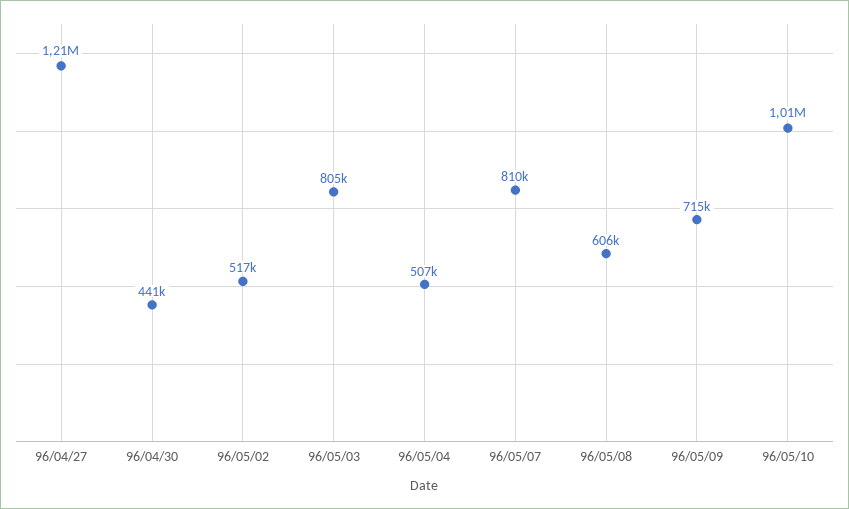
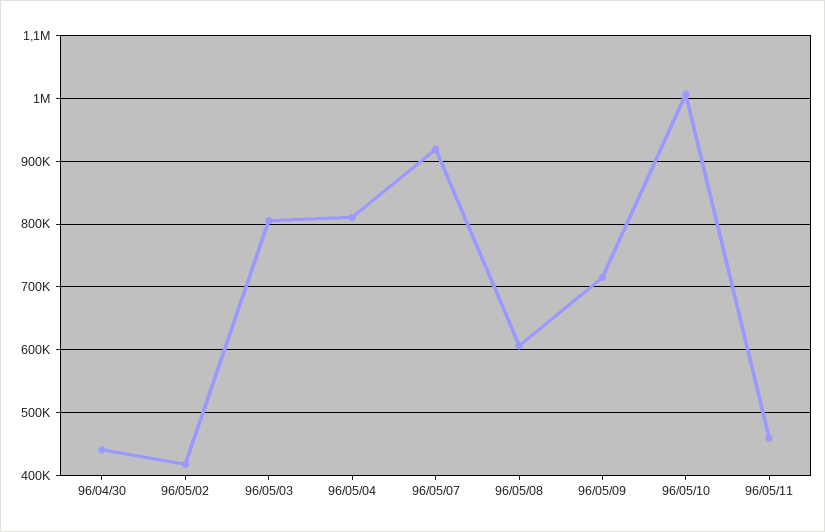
96/04/27: 1210000 -> none
96/05/02: 517000 -> 420000
96/05/04: 507000 -> 810000
96/05/07: 810000 -> 920000
96/05/11: none -> 460000

